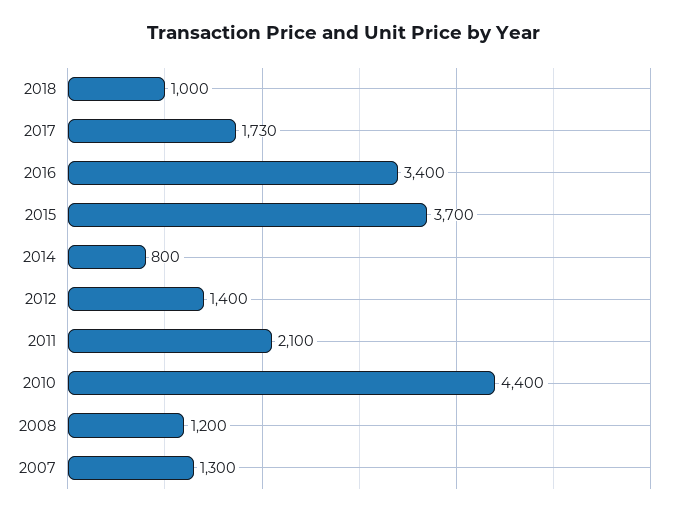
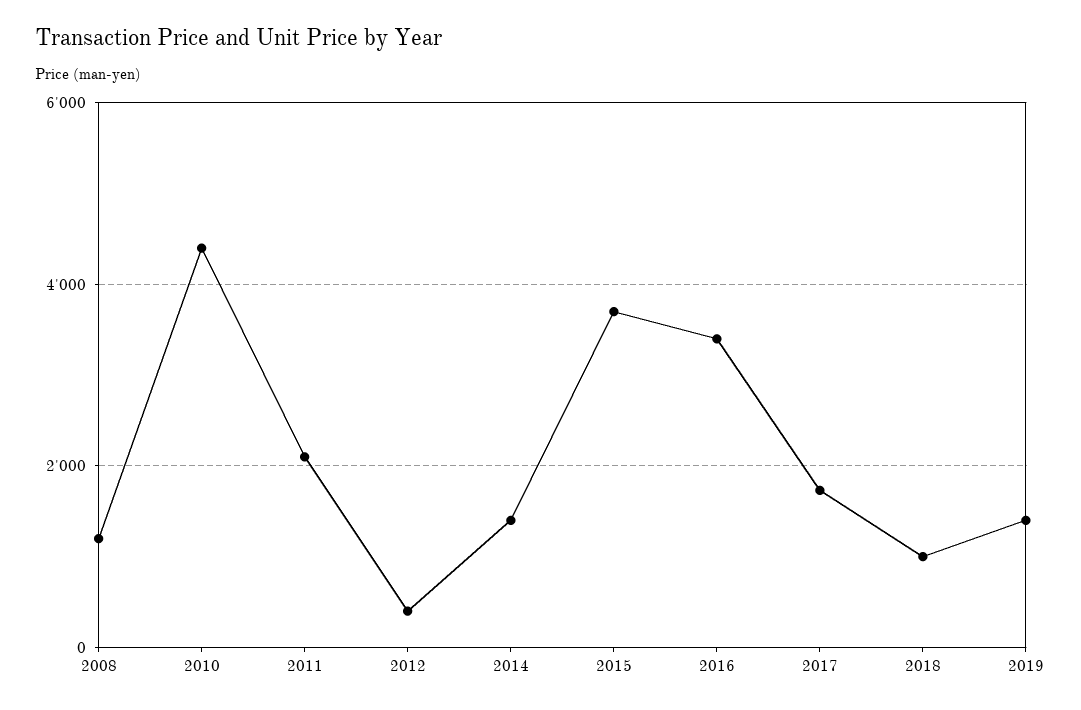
2014: 800 -> 1400
2012: 1400 -> 400
2007: 1300 -> none
2019: none -> 1400

